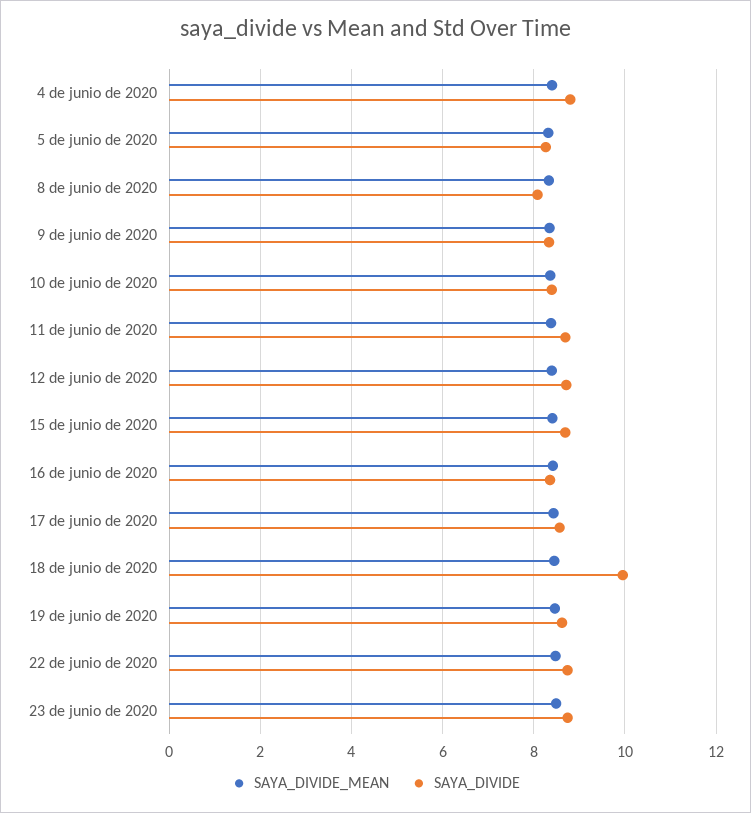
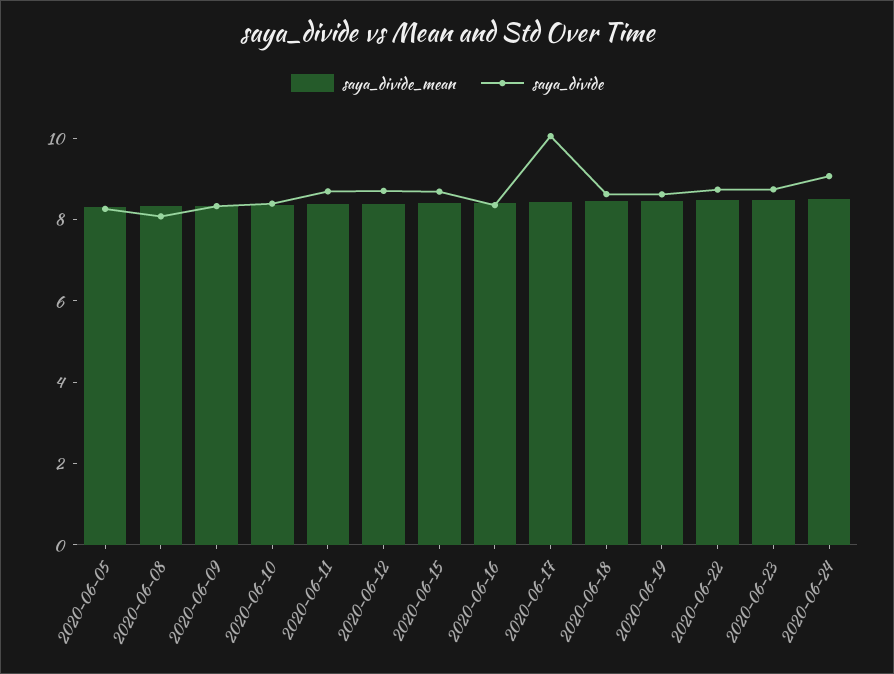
SAYA_DIVIDE_MEAN, 4 de junio de 2020: 8.4 -> none
SAYA_DIVIDE, 4 de junio de 2020: 8.8 -> none
SAYA_DIVIDE, 17 de junio de 2020: 8.6 -> 10
SAYA_DIVIDE, 18 de junio de 2020: 10 -> 8.5
SAYA_DIVIDE_MEAN, 2020-06-24: none -> 8.5
SAYA_DIVIDE, 2020-06-24: none -> 9

